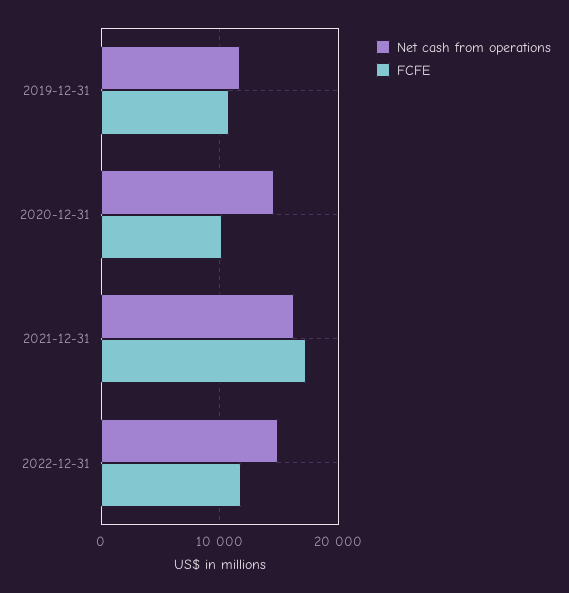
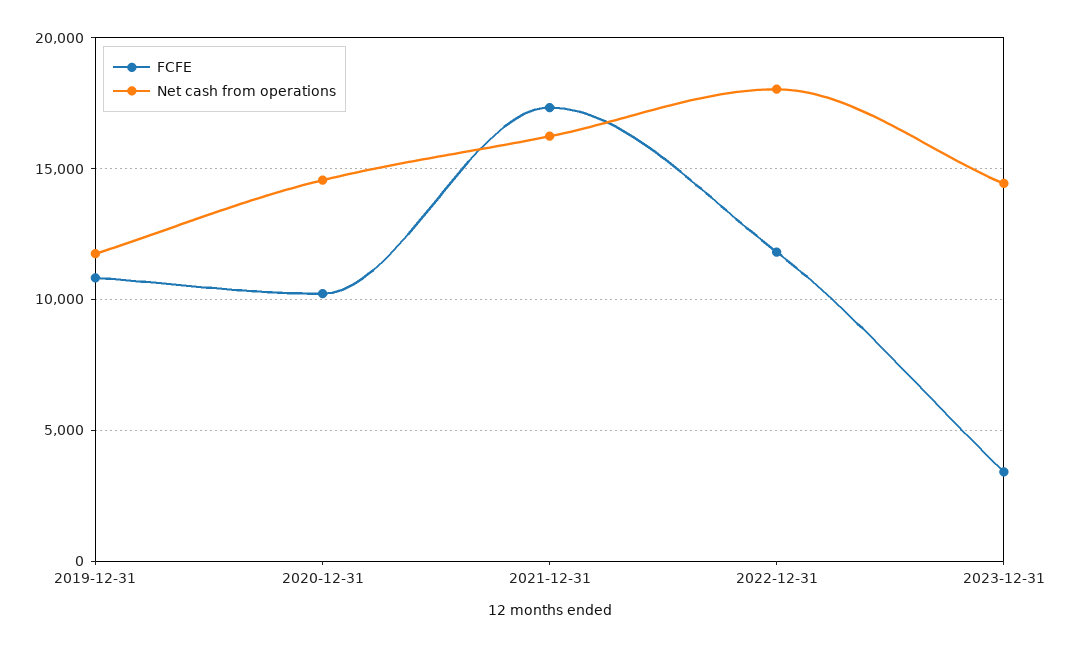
Net cash from operations, 2022-12-31: 15000 -> 18000
FCFE, 2023-12-31: none -> 3500
Net cash from operations, 2023-12-31: none -> 14500

